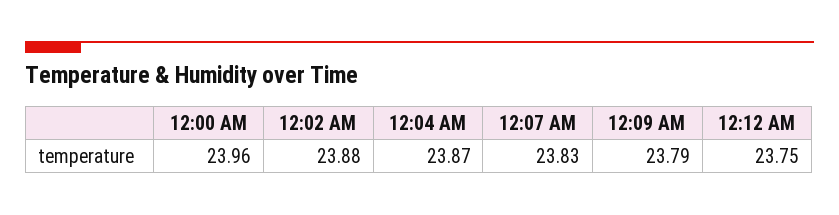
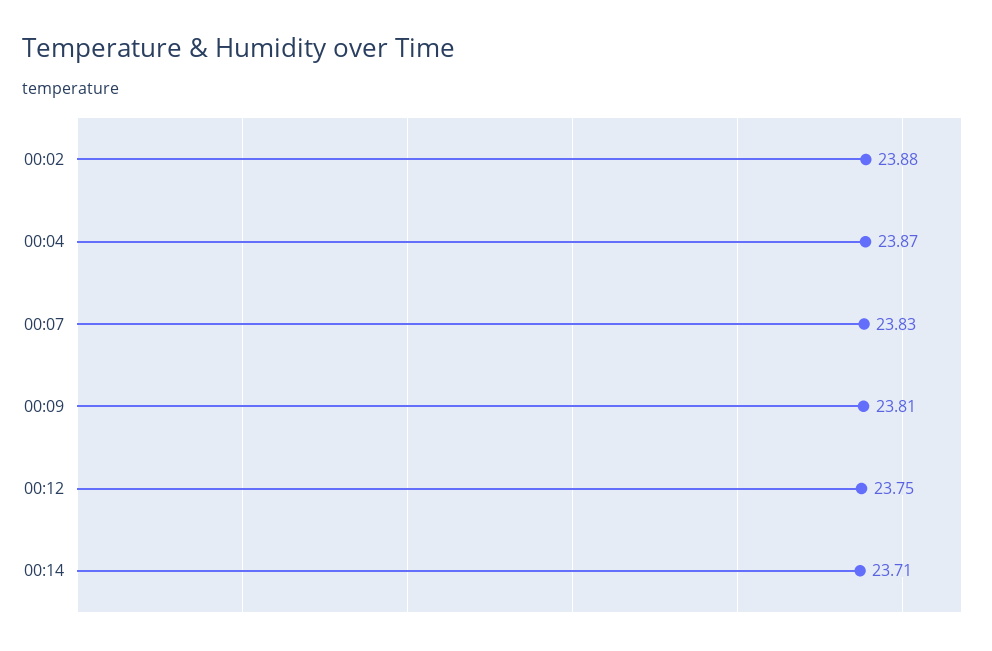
12:00 AM: 23.96 -> none
12:09 AM: 23.79 -> 23.81
00:14: none -> 23.71

